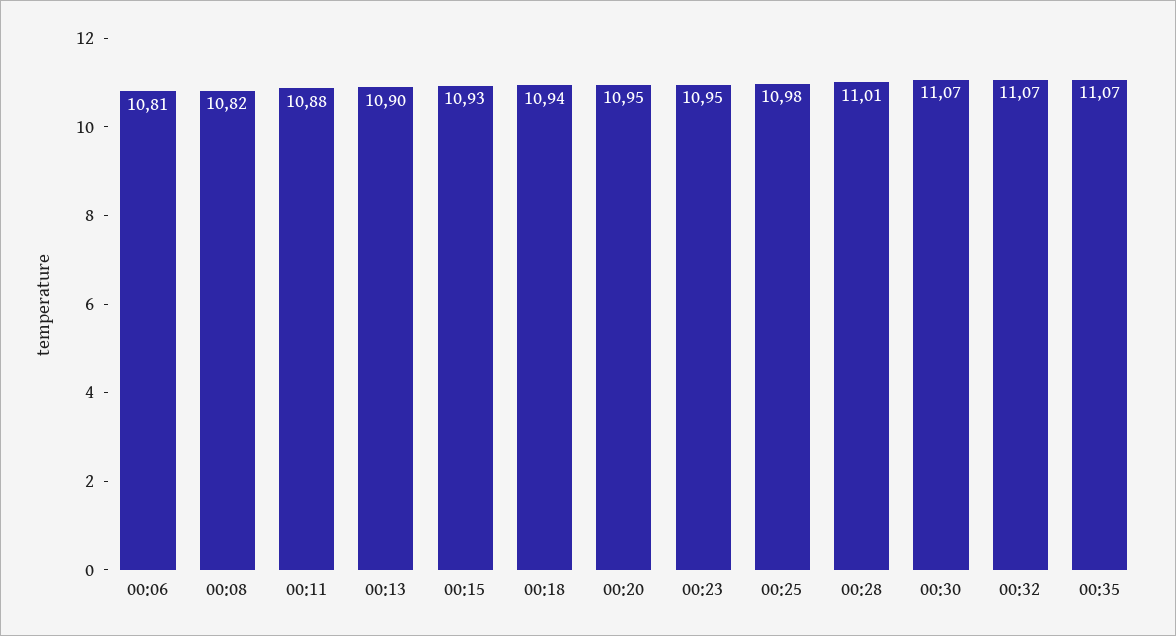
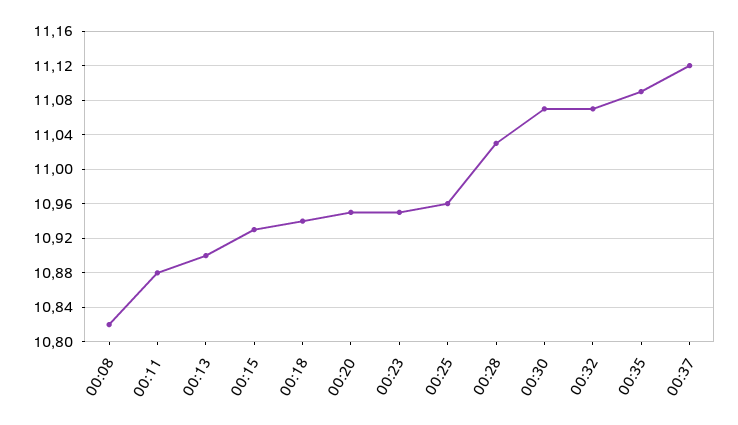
00:06: 10.81 -> none
00:25: 10.98 -> 10.96
00:28: 11.01 -> 11.03
00:35: 11.07 -> 11.09
00:37: none -> 11.12

